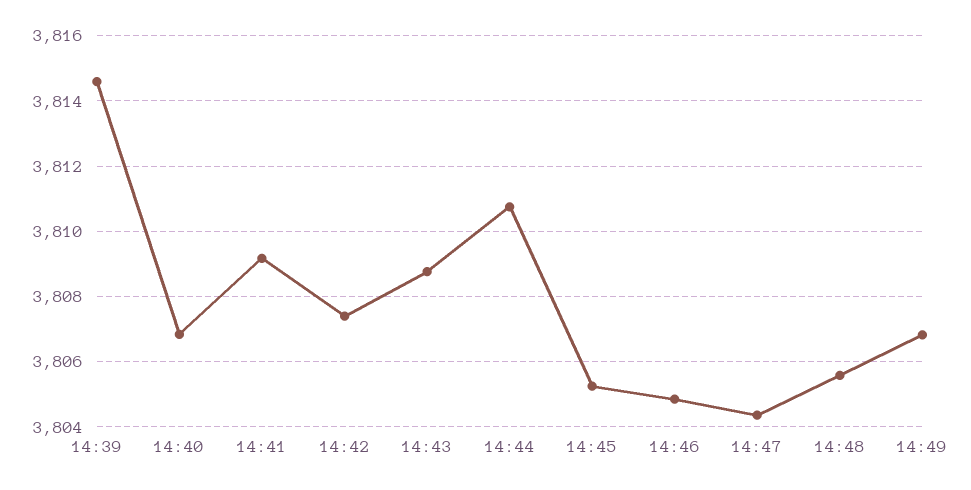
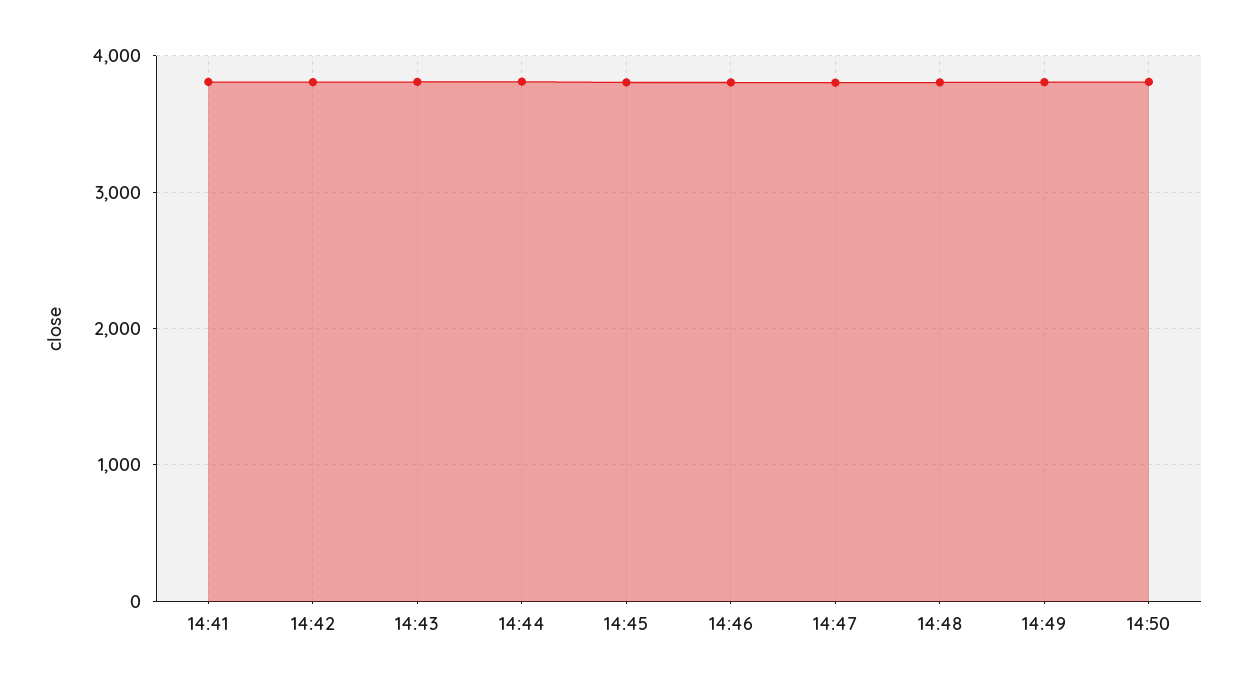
14:39: 3814.6 -> none
14:40: 3806.8 -> none
14:50: none -> 3800

